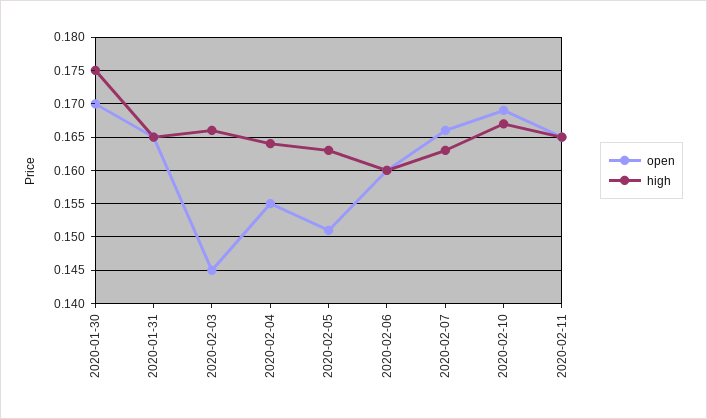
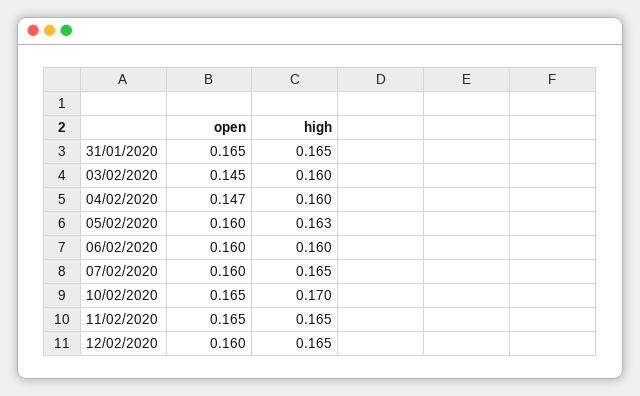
open, 2020-01-30: 0.17 -> none
high, 2020-01-30: 0.175 -> none
high, 2020-02-03: 0.166 -> 0.16
open, 2020-02-04: 0.155 -> 0.147
high, 2020-02-04: 0.164 -> 0.16
open, 2020-02-05: 0.151 -> 0.16
open, 2020-02-07: 0.166 -> 0.16
high, 2020-02-07: 0.163 -> 0.165
open, 2020-02-10: 0.169 -> 0.165
high, 2020-02-10: 0.167 -> 0.17
open, 12/02/2020: none -> 0.16
high, 12/02/2020: none -> 0.165

